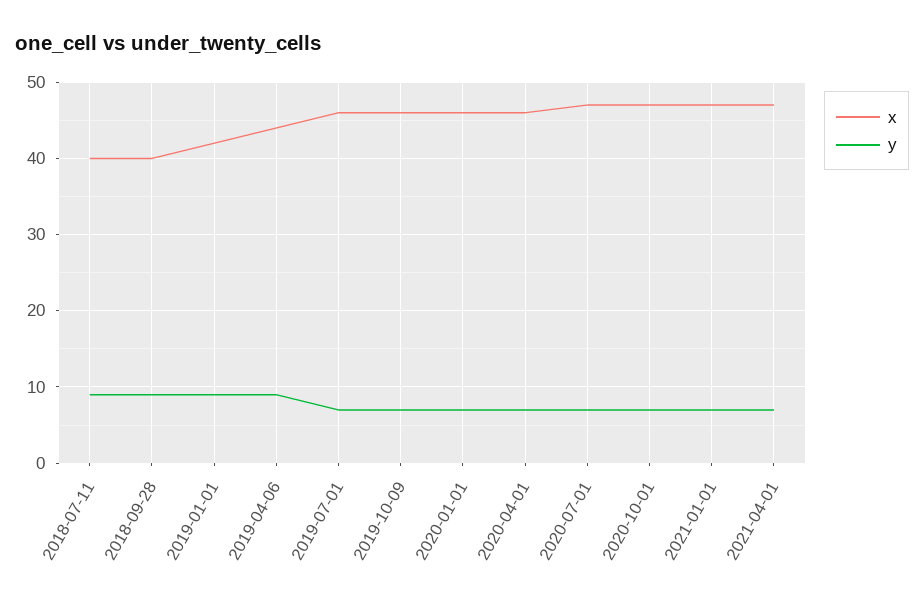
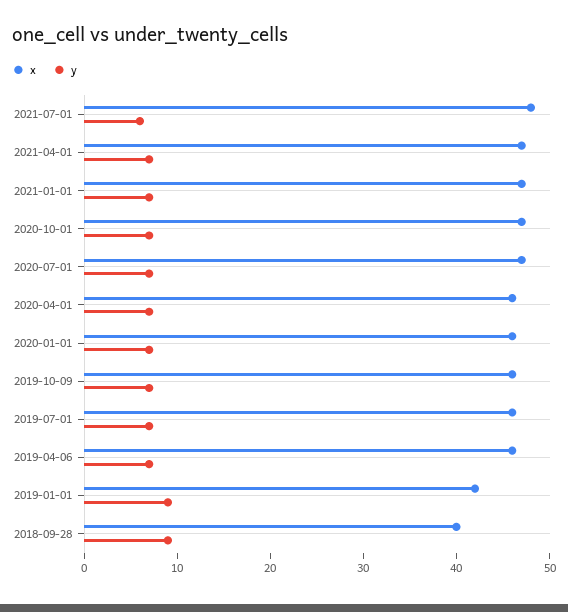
x, 2018-07-11: 40 -> none
y, 2018-07-11: 9 -> none
x, 2019-04-06: 44 -> 46
y, 2019-04-06: 9 -> 7
x, 2021-07-01: none -> 48
y, 2021-07-01: none -> 6

